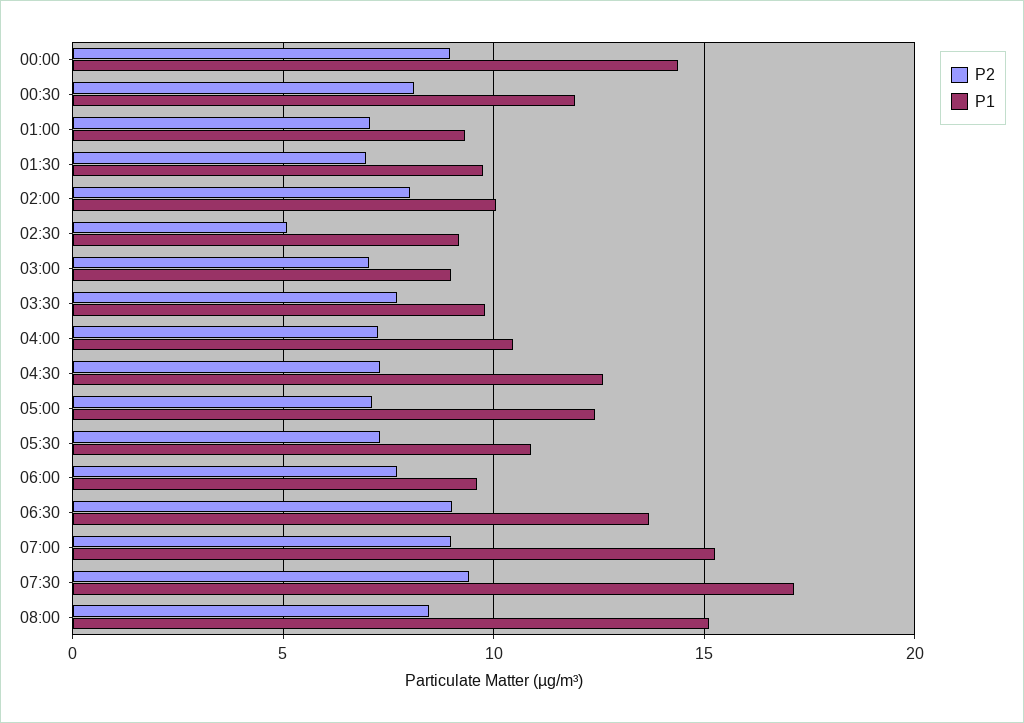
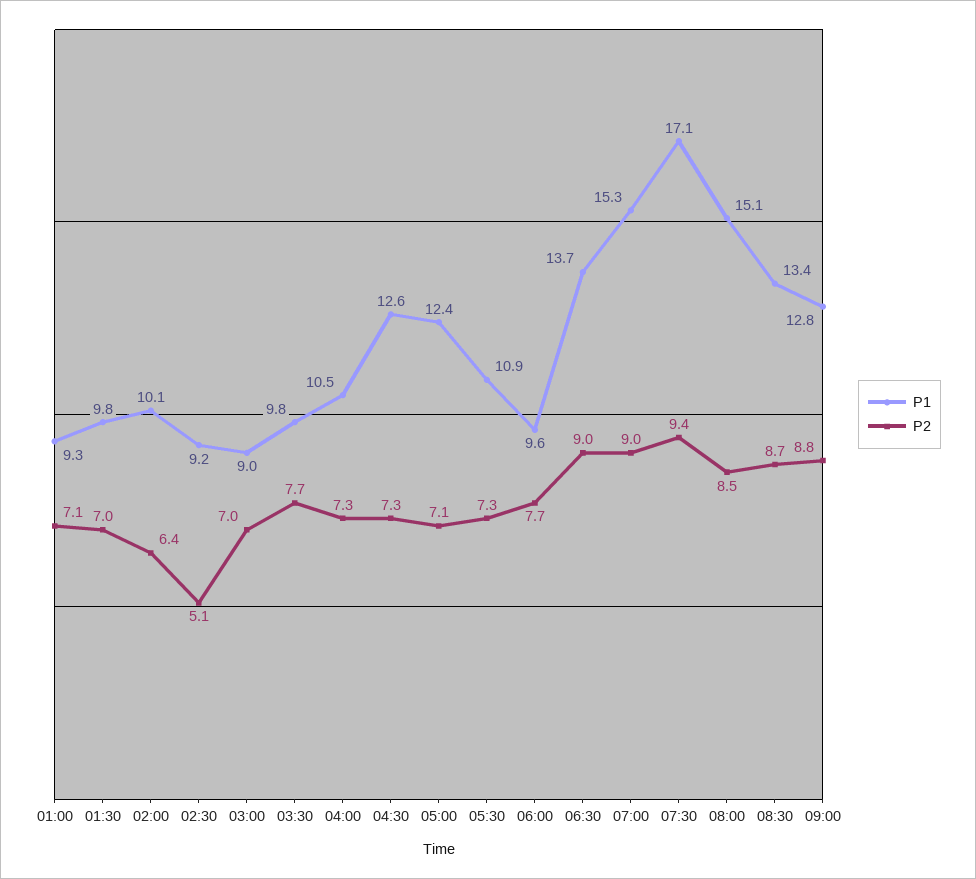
P2, 00:00: 9 -> none
P1, 00:00: 14.5 -> none
P2, 00:30: 8 -> none
P1, 00:30: 12 -> none
P2, 02:00: 8 -> 6.4
P1, 08:30: none -> 13.4
P2, 08:30: none -> 8.7
P1, 09:00: none -> 12.8
P2, 09:00: none -> 8.8

